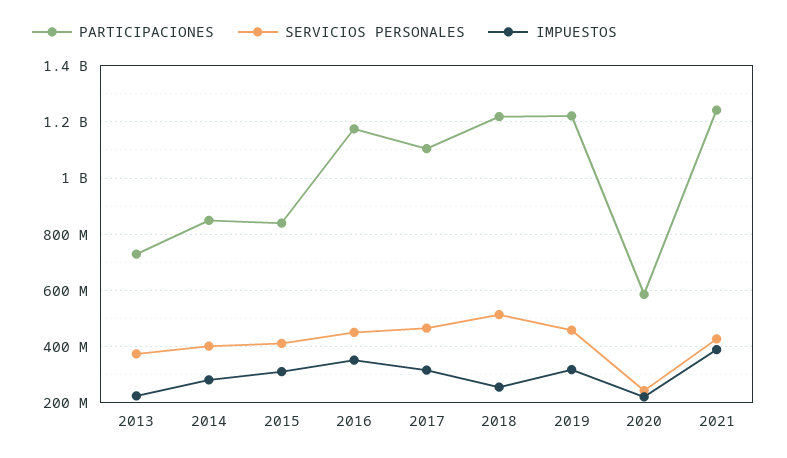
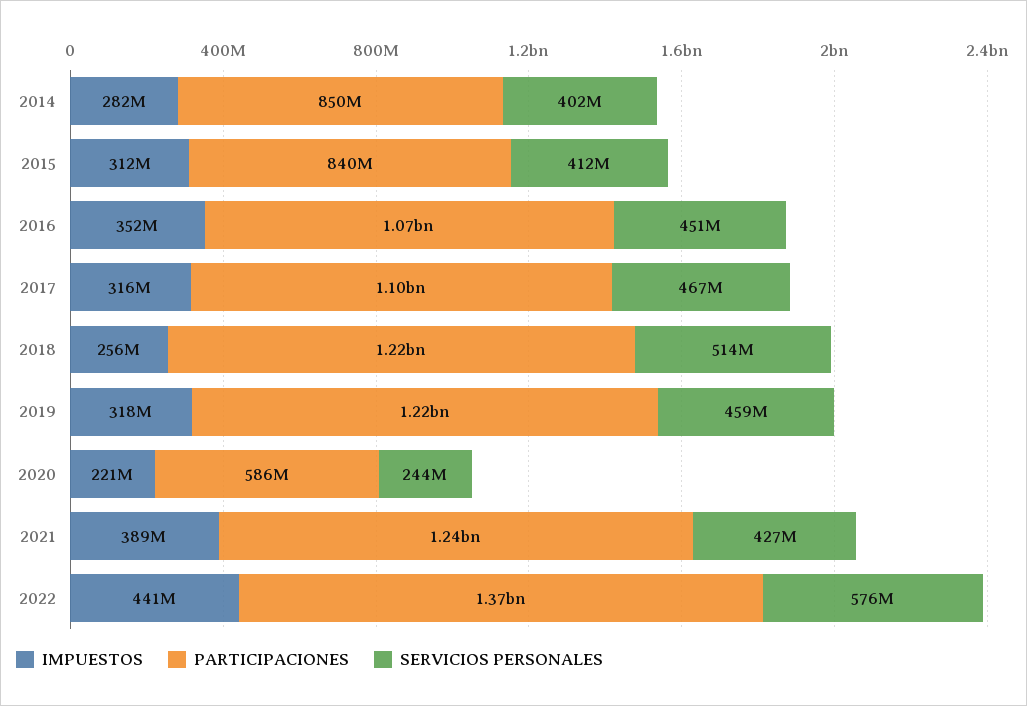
PARTICIPACIONES, 2013: 725000000 -> none
SERVICIOS PERSONALES, 2013: 375000000 -> none
IMPUESTOS, 2013: 225000000 -> none
PARTICIPACIONES, 2016: 1175000000 -> 1070000000
IMPUESTOS, 2022: none -> 441000000
PARTICIPACIONES, 2022: none -> 1370000000
SERVICIOS PERSONALES, 2022: none -> 576000000

